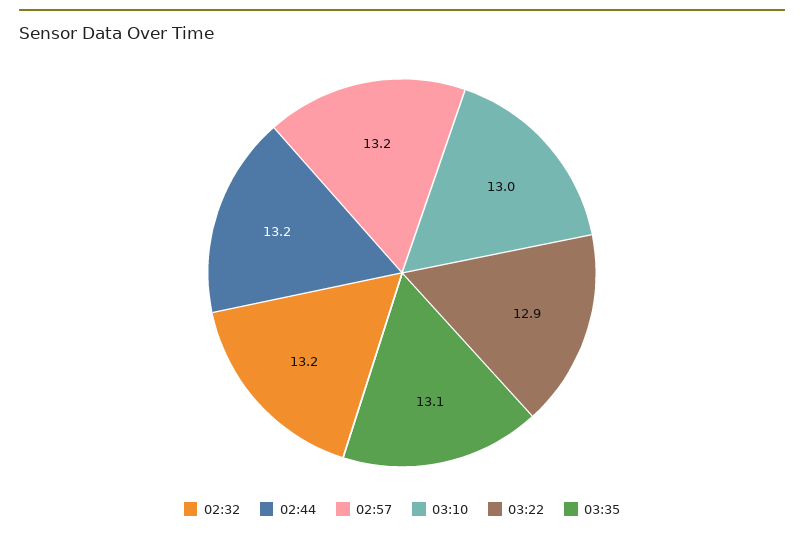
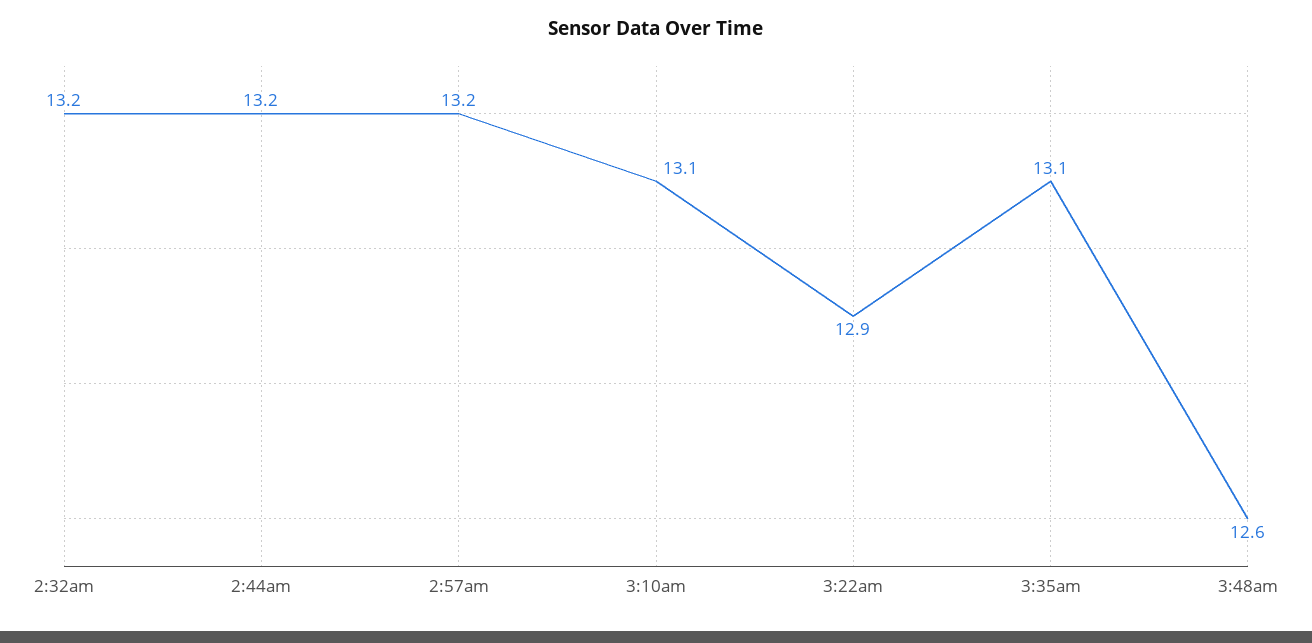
03:10: 13 -> 13.1
3:48am: none -> 12.6

